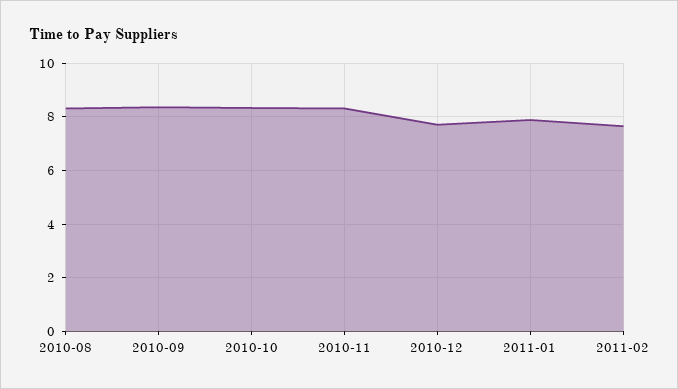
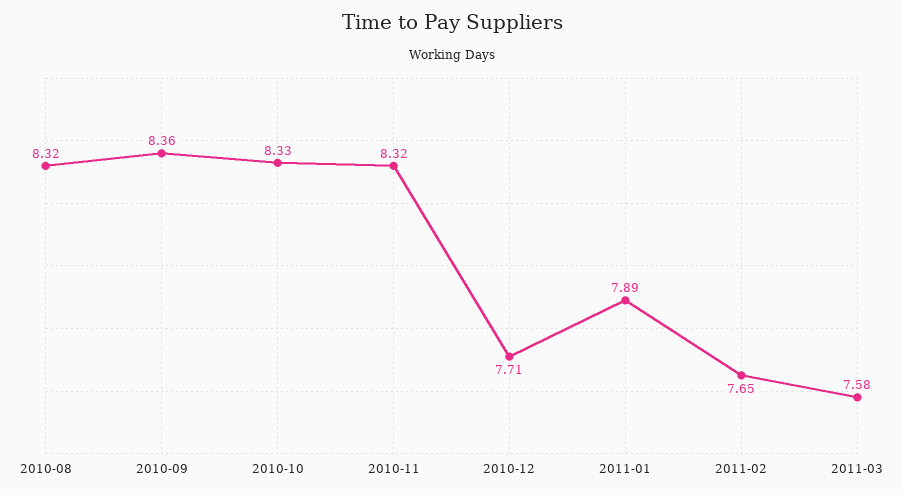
2011-03: none -> 7.58

